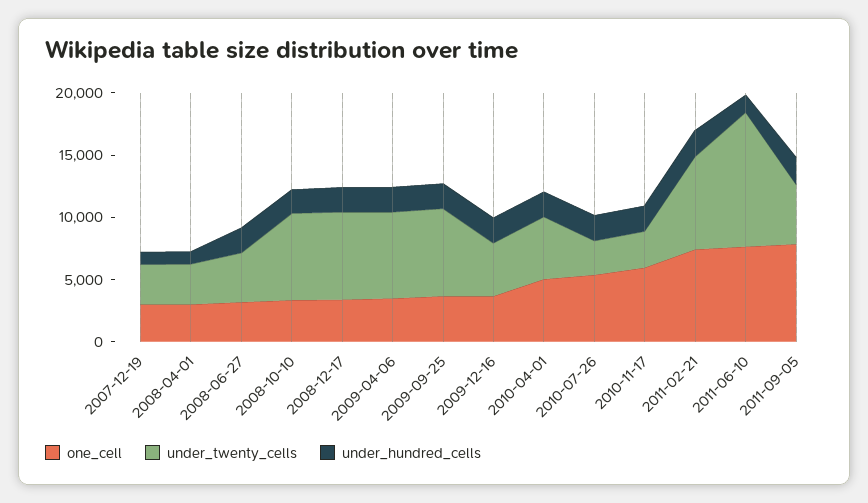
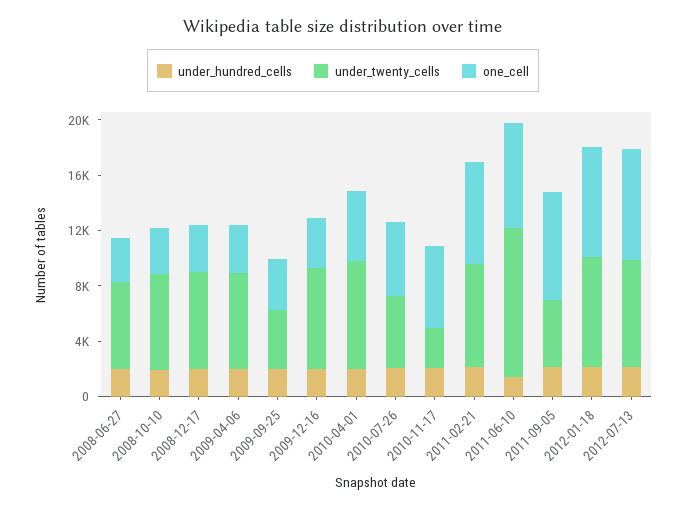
one_cell, 2007-12-19: 3000 -> none
under_twenty_cells, 2007-12-19: 3000 -> none
under_hundred_cells, 2007-12-19: 1000 -> none
one_cell, 2008-04-01: 3000 -> none
under_twenty_cells, 2008-04-01: 3000 -> none
under_hundred_cells, 2008-04-01: 1000 -> none
under_twenty_cells, 2008-06-27: 4000 -> 6000
under_twenty_cells, 2009-09-25: 7000 -> 4000
under_twenty_cells, 2009-12-16: 4000 -> 7000
under_twenty_cells, 2010-04-01: 5000 -> 8000
under_twenty_cells, 2010-07-26: 3000 -> 5000
under_hundred_cells, 2012-01-18: none -> 2000
under_twenty_cells, 2012-01-18: none -> 8000
one_cell, 2012-01-18: none -> 8000
under_hundred_cells, 2012-07-13: none -> 2000
under_twenty_cells, 2012-07-13: none -> 8000
one_cell, 2012-07-13: none -> 8000

